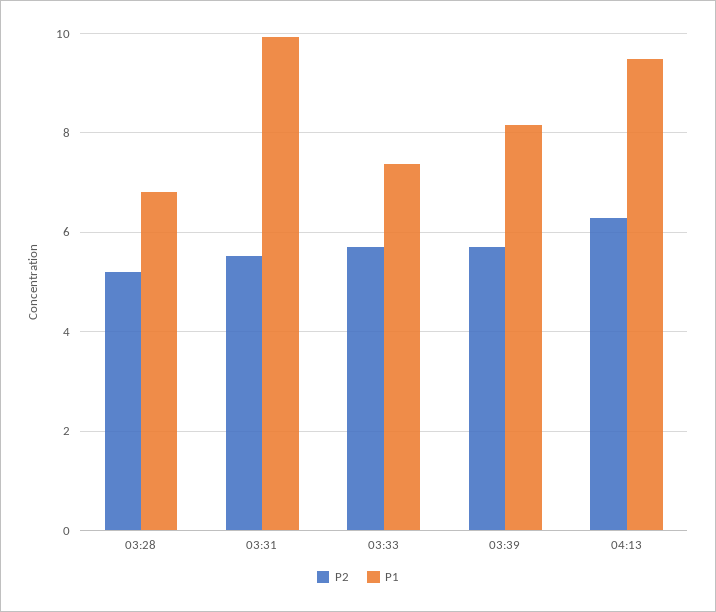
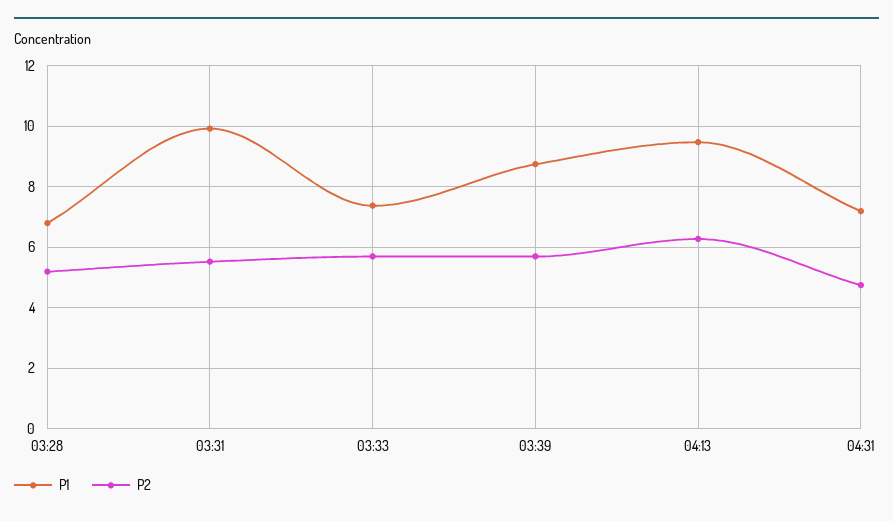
P1, 03:39: 8.2 -> 8.8
P1, 04:31: none -> 7.2
P2, 04:31: none -> 4.8

